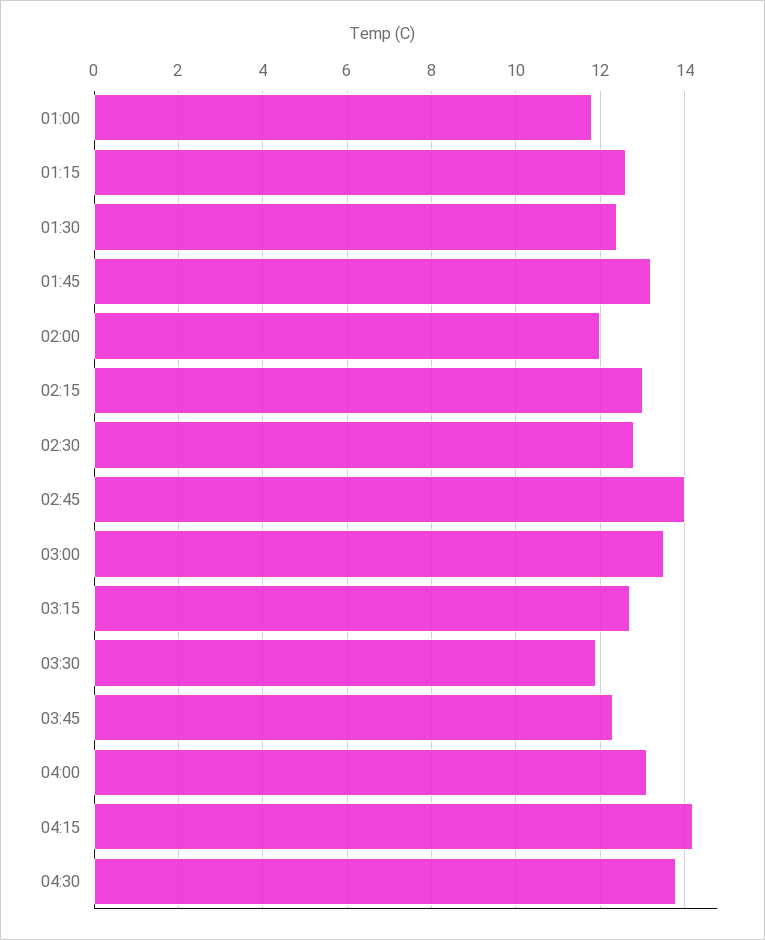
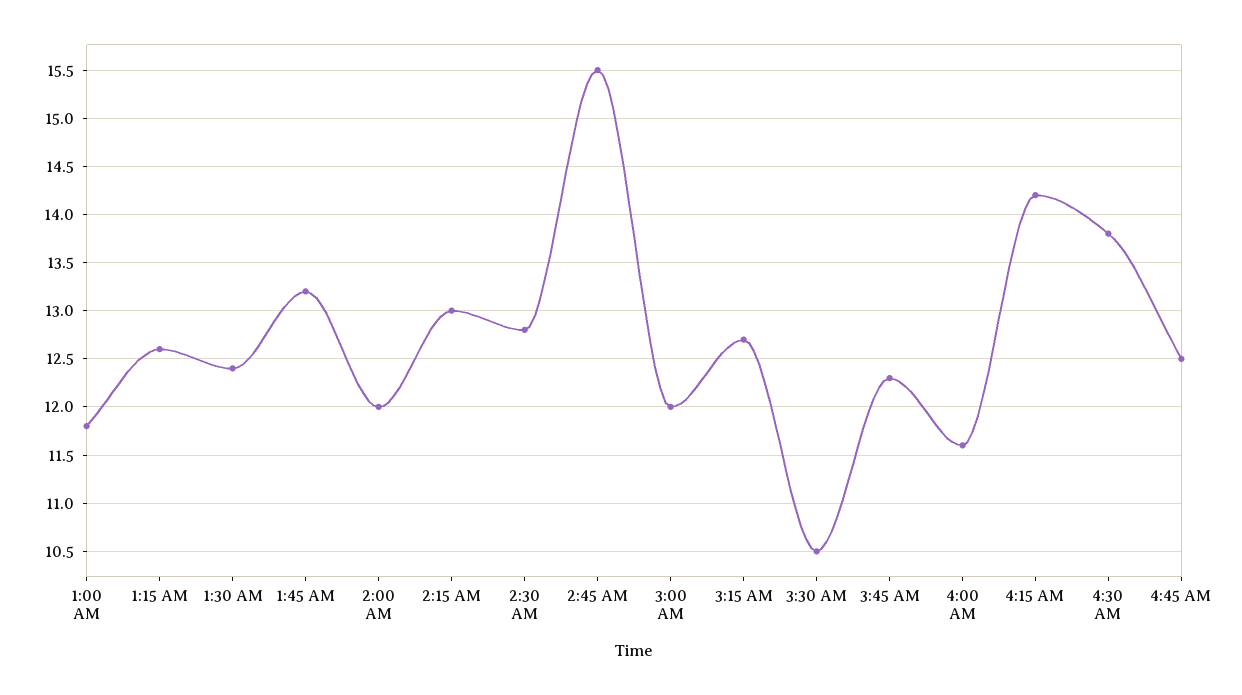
02:45: 14 -> 15.5
03:00: 13.5 -> 12
03:30: 12 -> 10.5
04:00: 13 -> 11.6
4:45 AM: none -> 12.5

